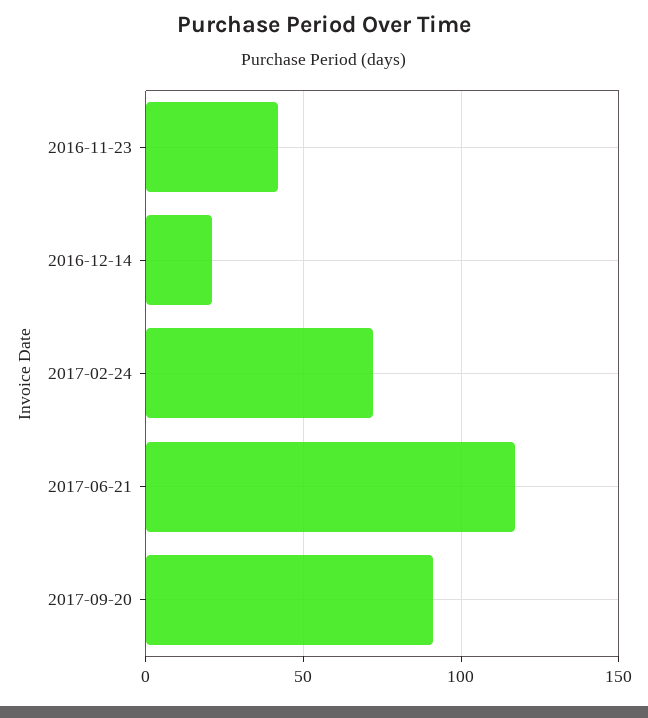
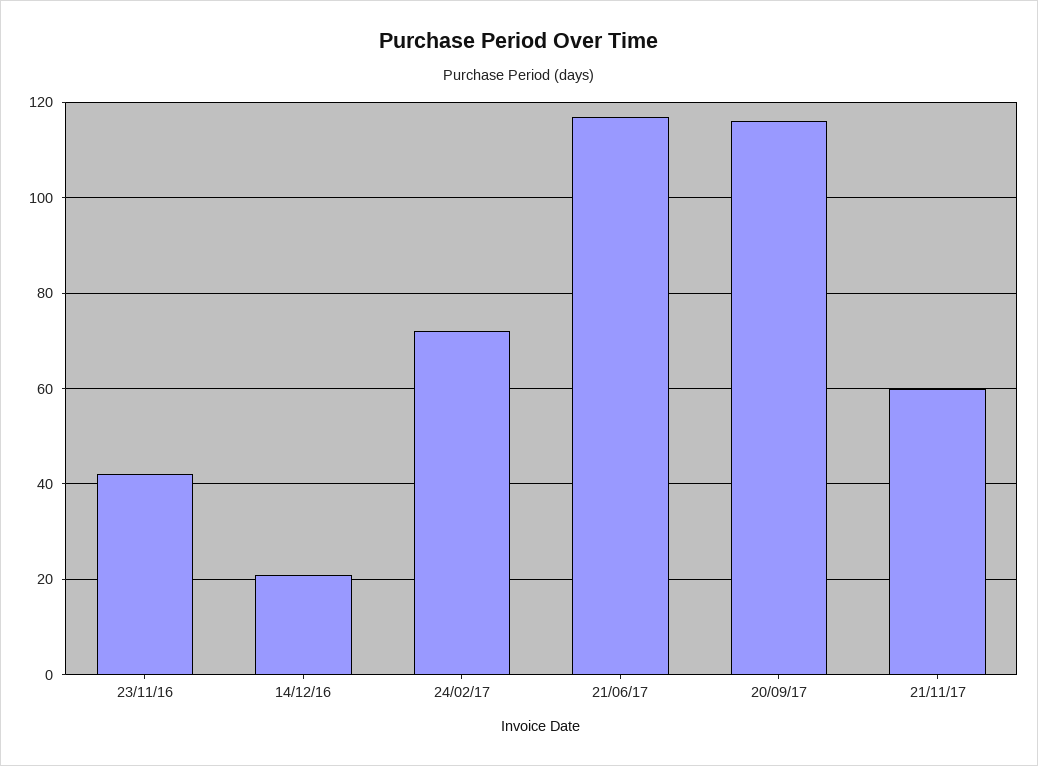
2017-09-20: 90 -> 115
21/11/17: none -> 60

